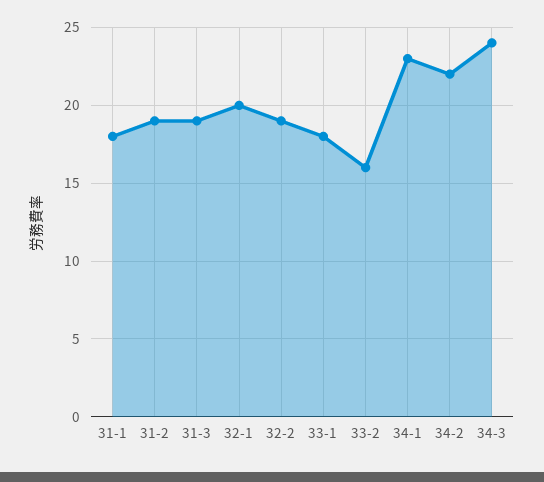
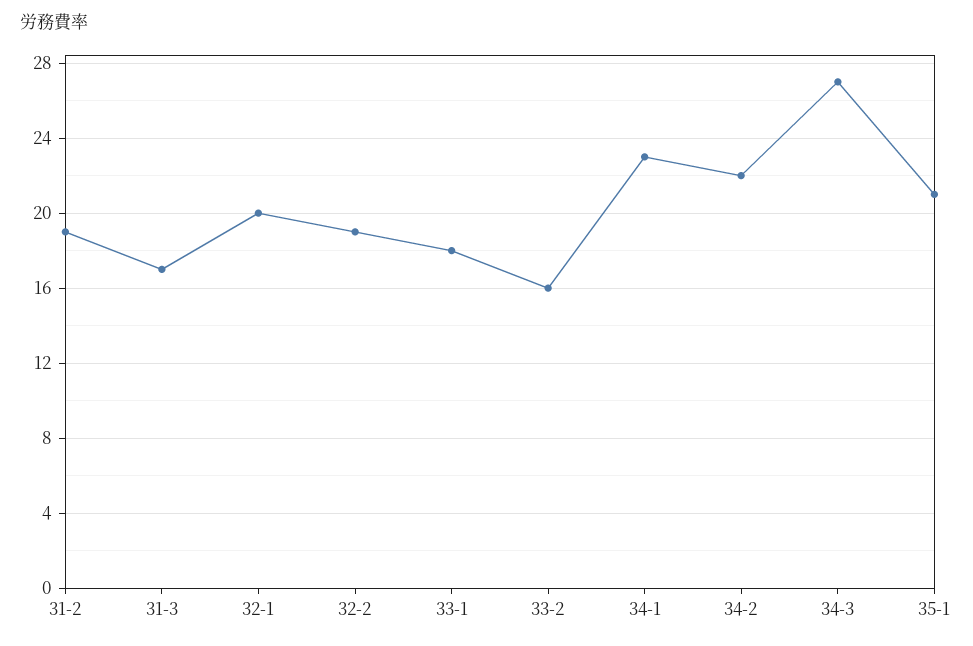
31-1: 18 -> none
31-3: 19 -> 17
34-3: 24 -> 27
35-1: none -> 21

